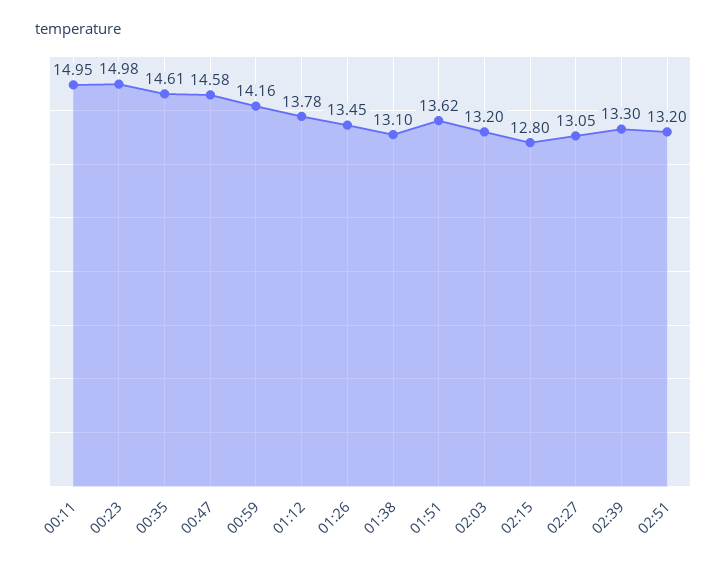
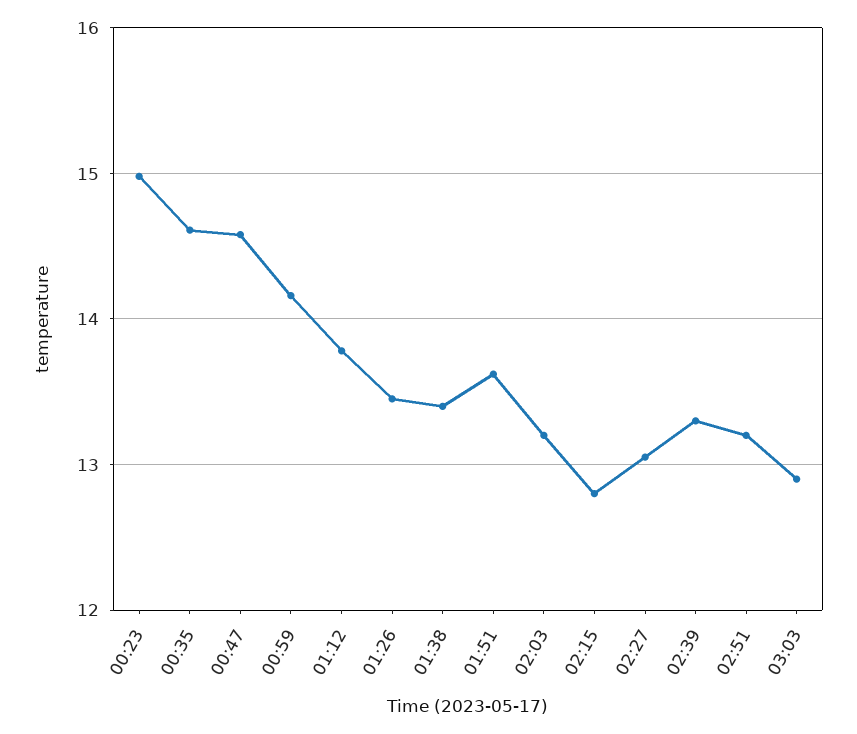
00:11: 14.95 -> none
01:38: 13.1 -> 13.4
03:03: none -> 12.9

